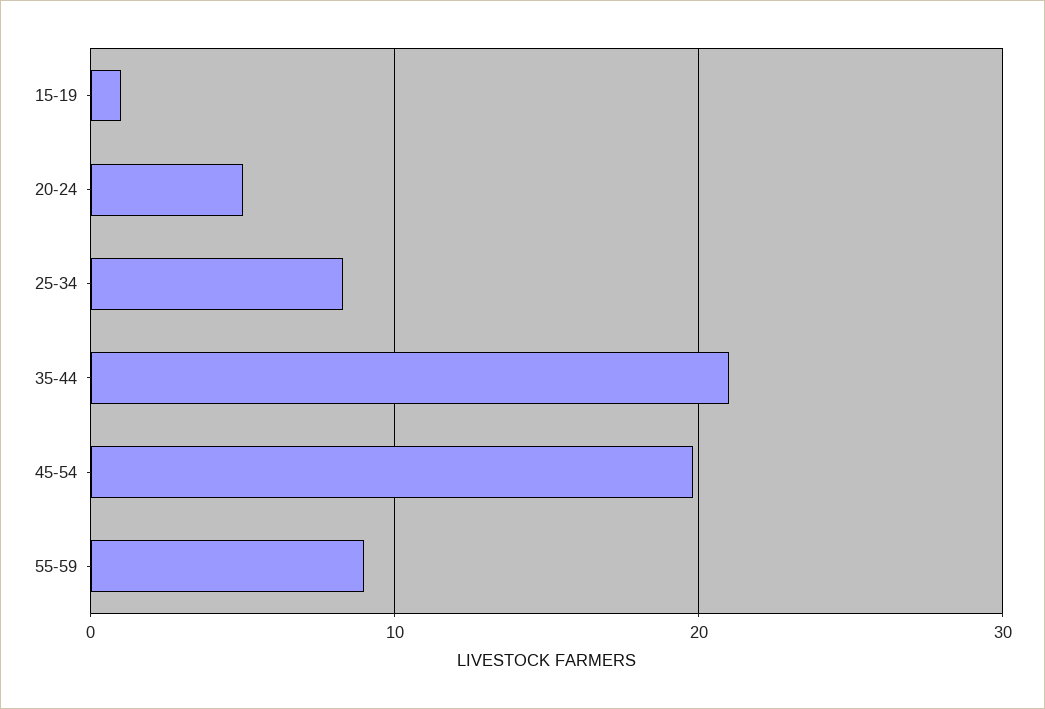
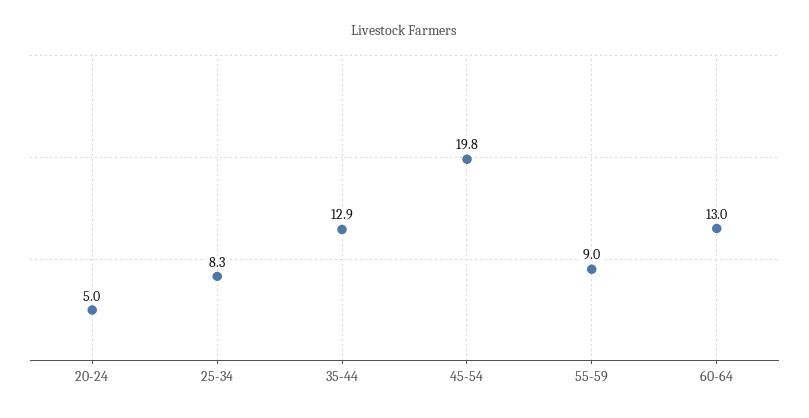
15-19: 1 -> none
35-44: 21 -> 12.9
60-64: none -> 13

